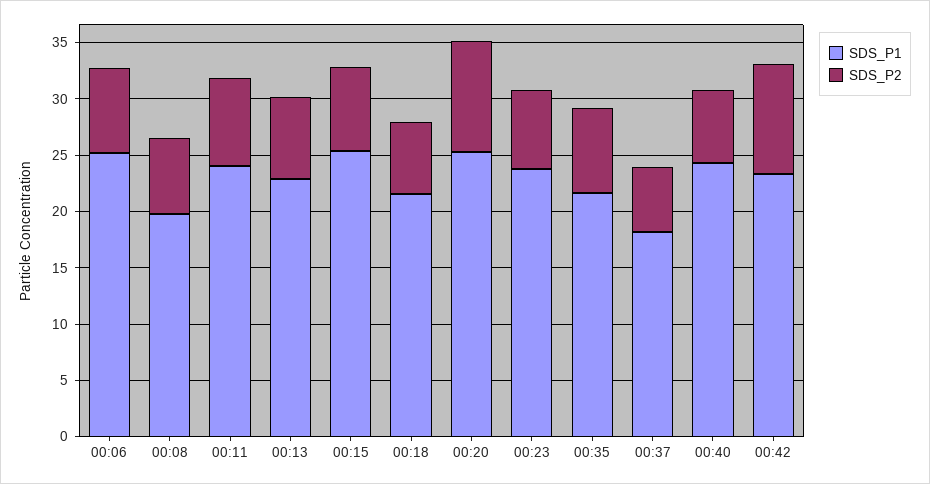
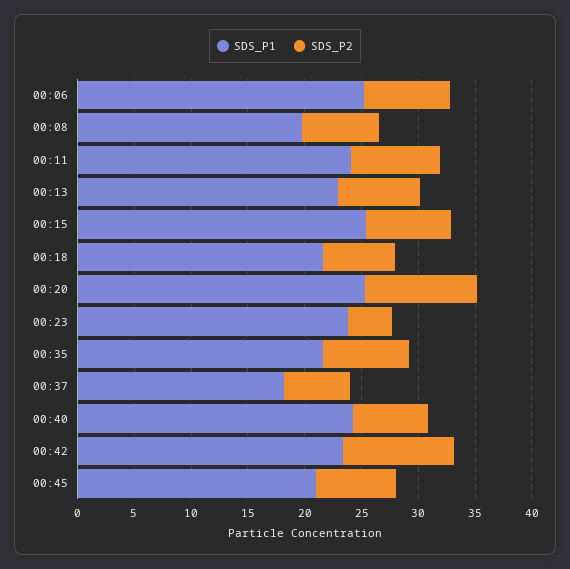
SDS_P2, 00:23: 7 -> 4
SDS_P1, 00:45: none -> 21
SDS_P2, 00:45: none -> 7

